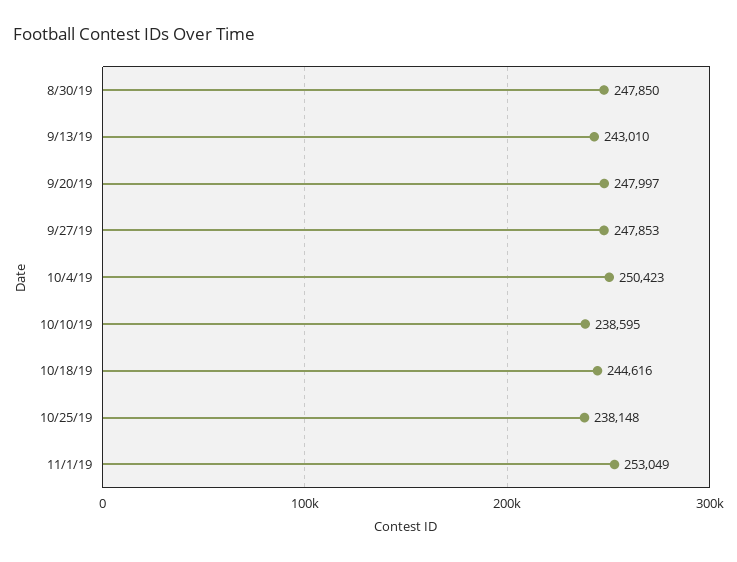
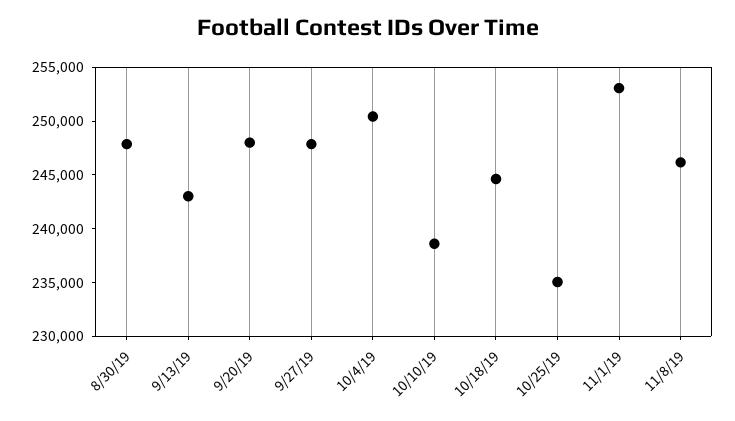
10/25/19: 238148 -> 235000
11/8/19: none -> 246000

